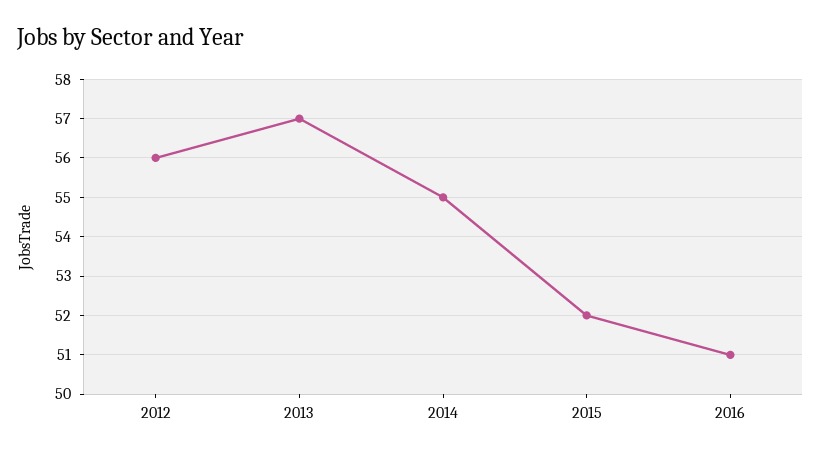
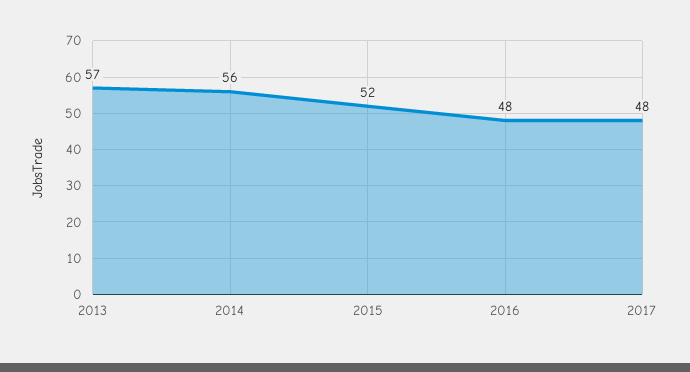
2012: 56 -> none
2014: 55 -> 56
2016: 51 -> 48
2017: none -> 48

